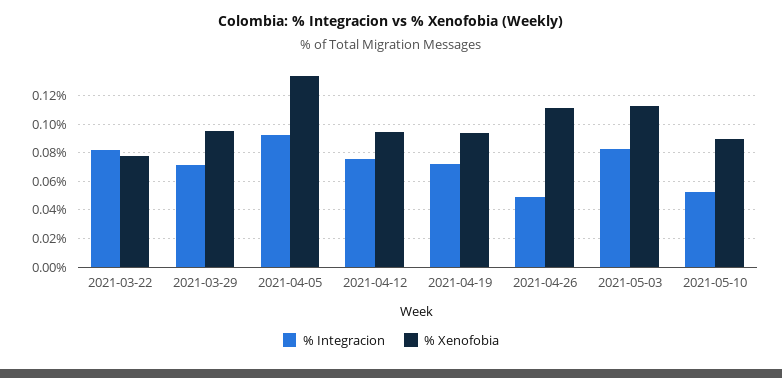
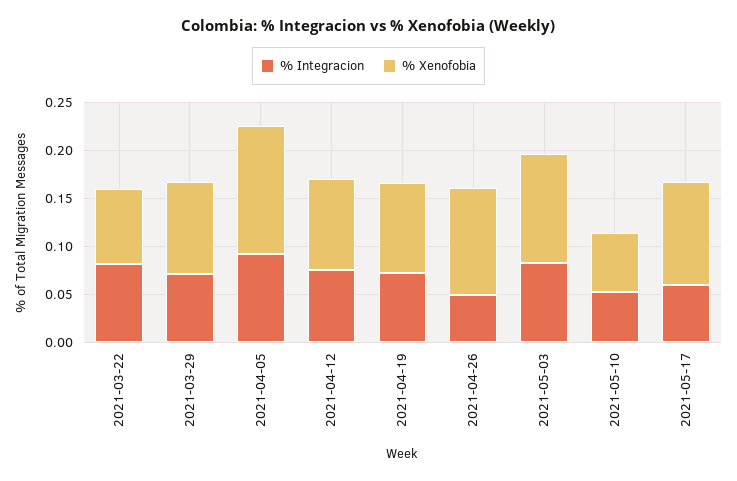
% Xenofobia, 2021-05-10: 0.09 -> 0.06
% Integracion, 2021-05-17: none -> 0.06
% Xenofobia, 2021-05-17: none -> 0.11

